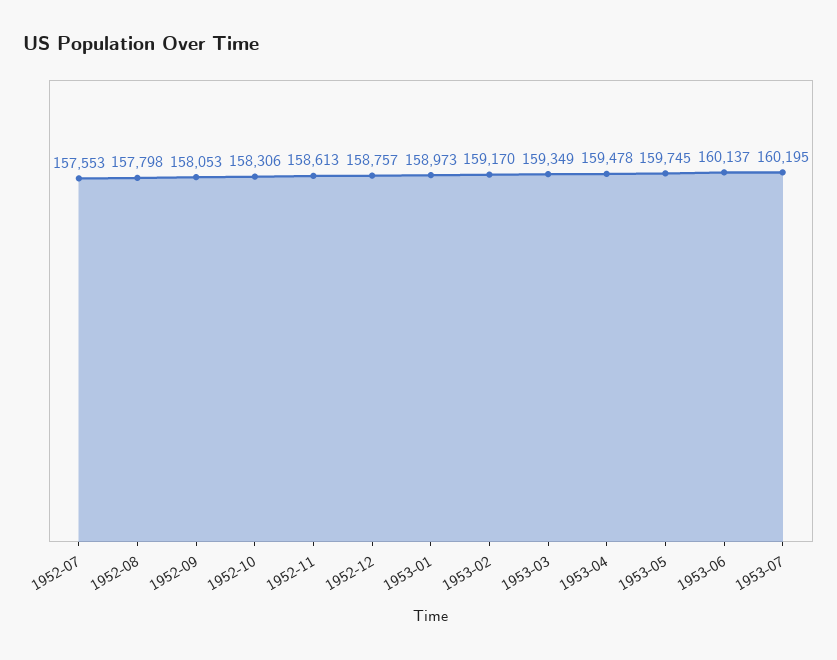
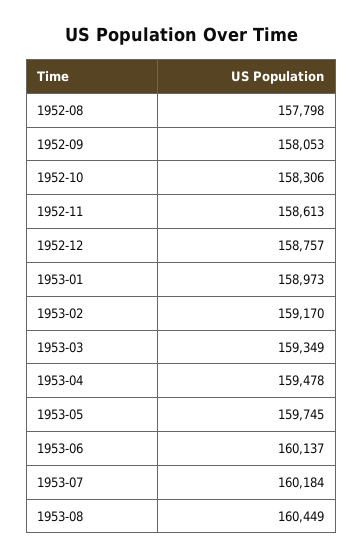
1952-07: 157553 -> none
1953-07: 160195 -> 160184
1953-08: none -> 160449

